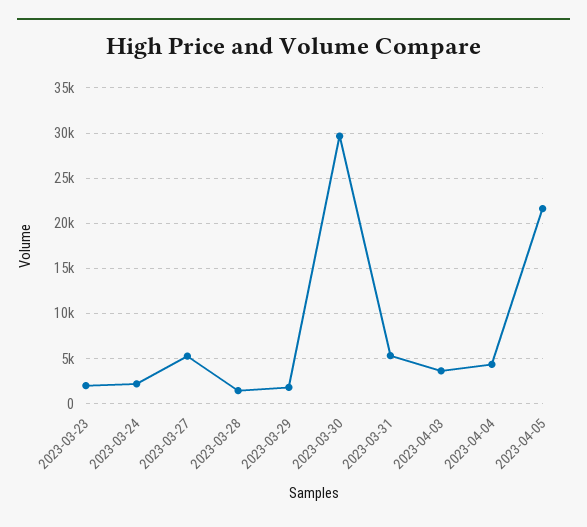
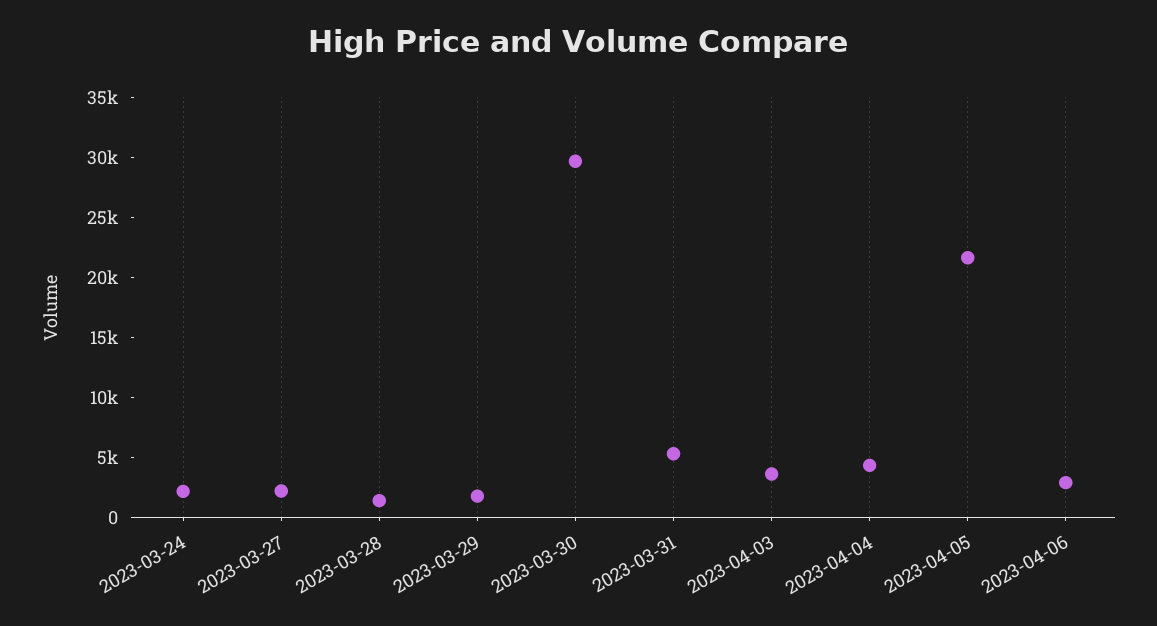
2023-03-23: 2000 -> none
2023-03-27: 5000 -> 2000
2023-04-06: none -> 3000

